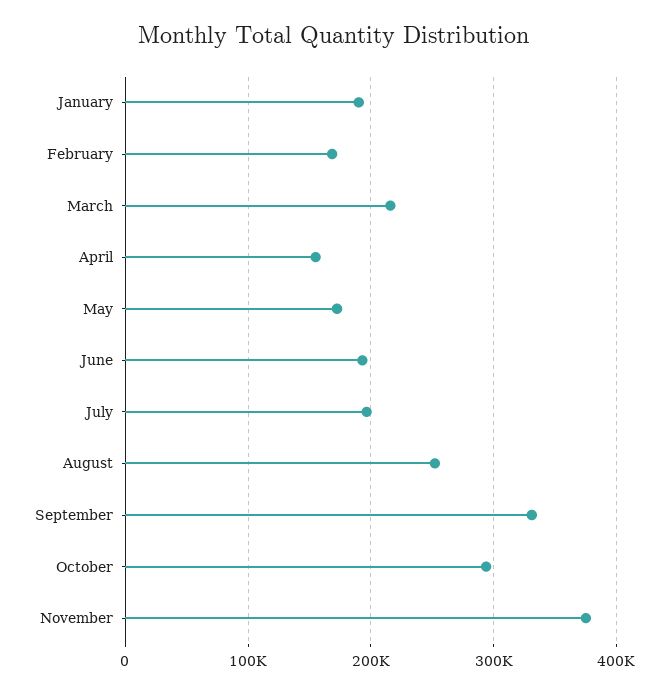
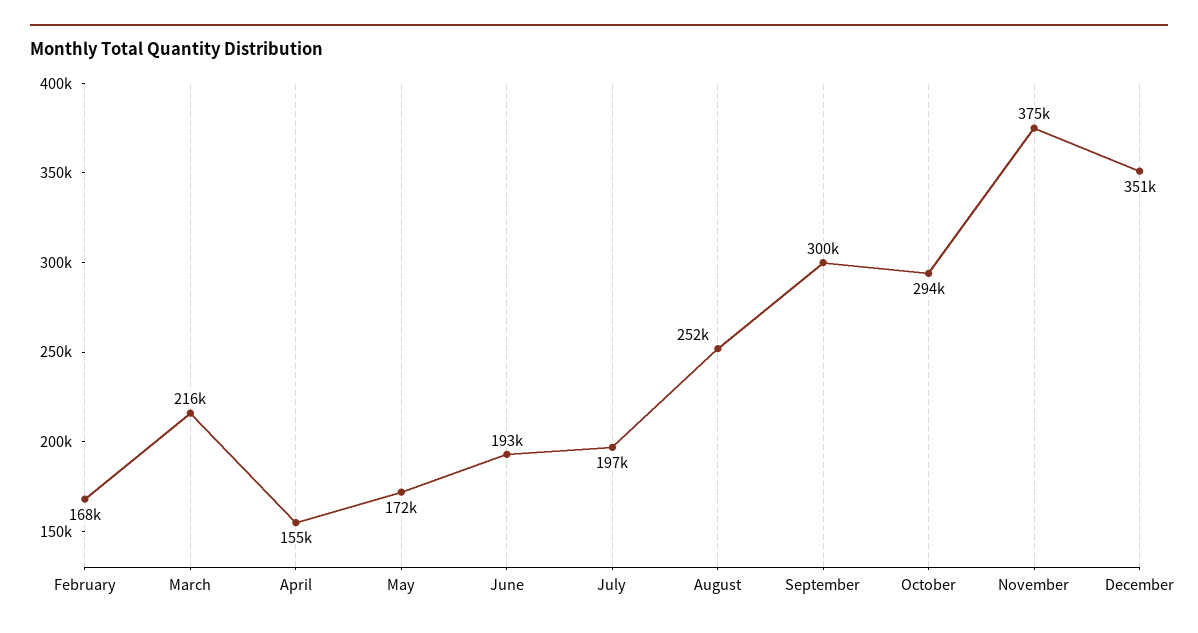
January: 190000 -> none
September: 330000 -> 300000
December: none -> 351000

